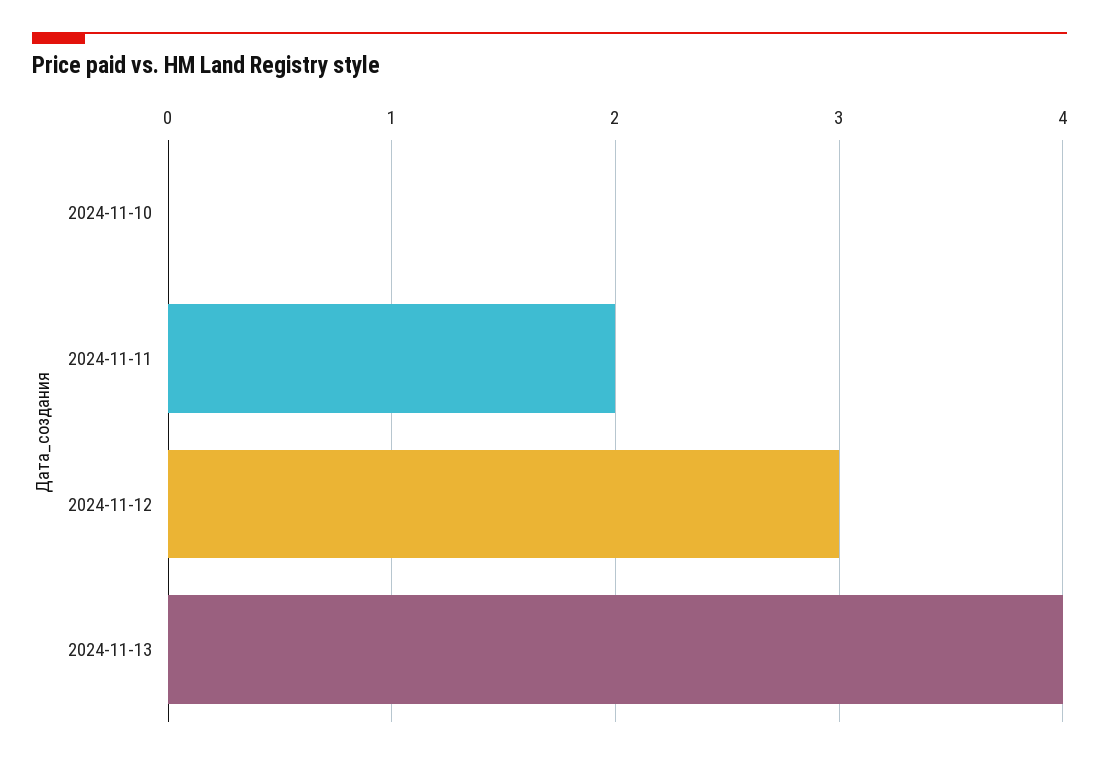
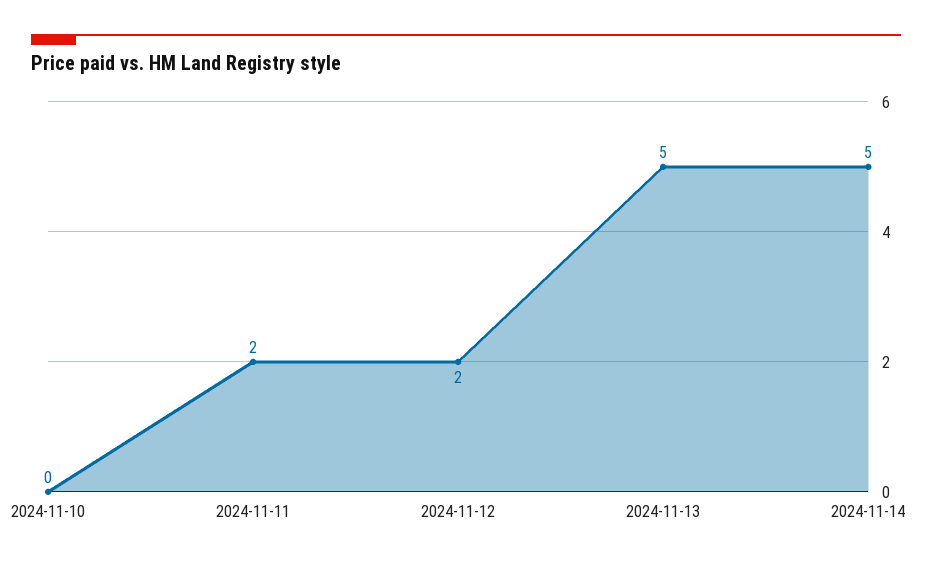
2024-11-12: 3 -> 2
2024-11-13: 4 -> 5
2024-11-14: none -> 5

